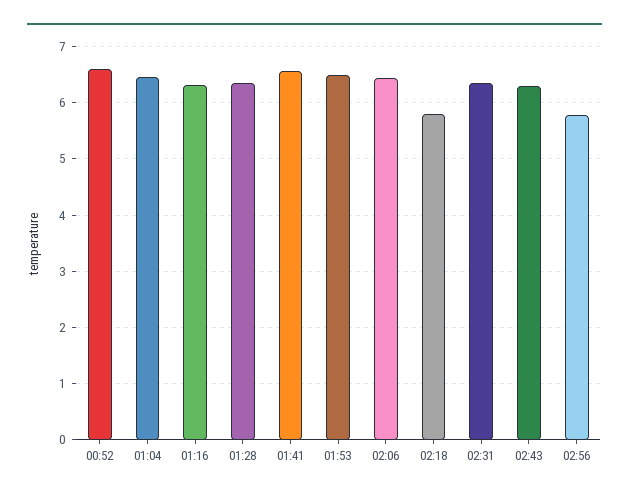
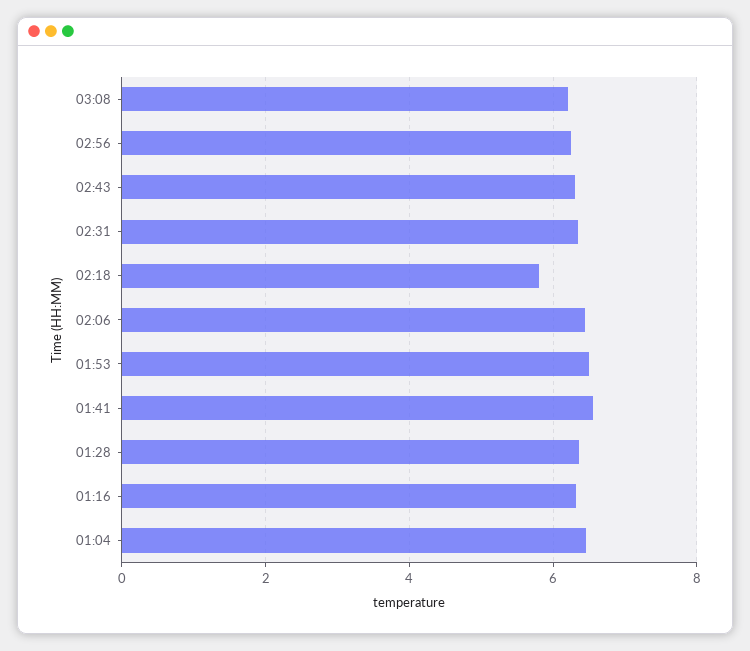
00:52: 6.6 -> none
02:56: 5.8 -> 6.2
03:08: none -> 6.2

